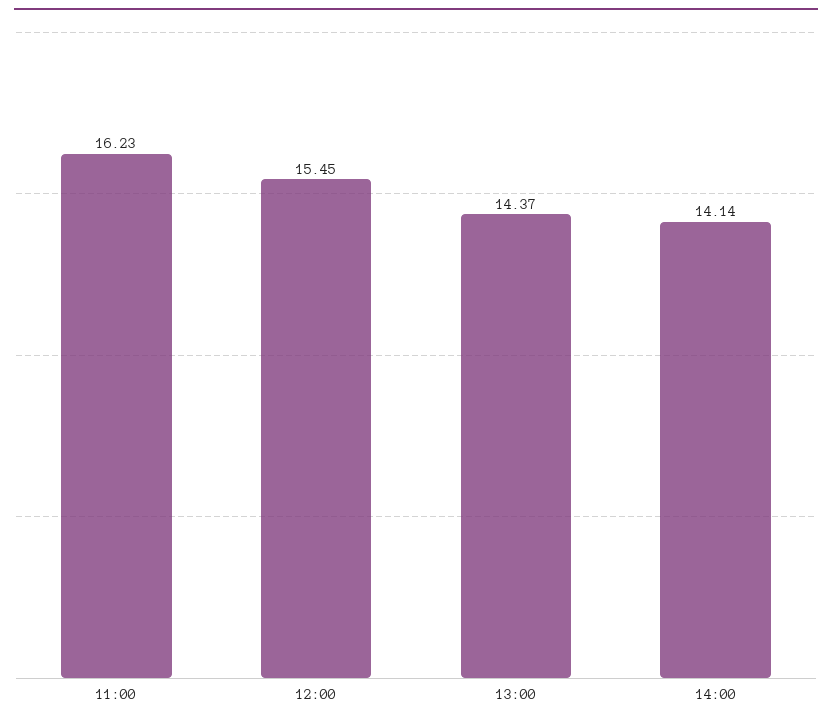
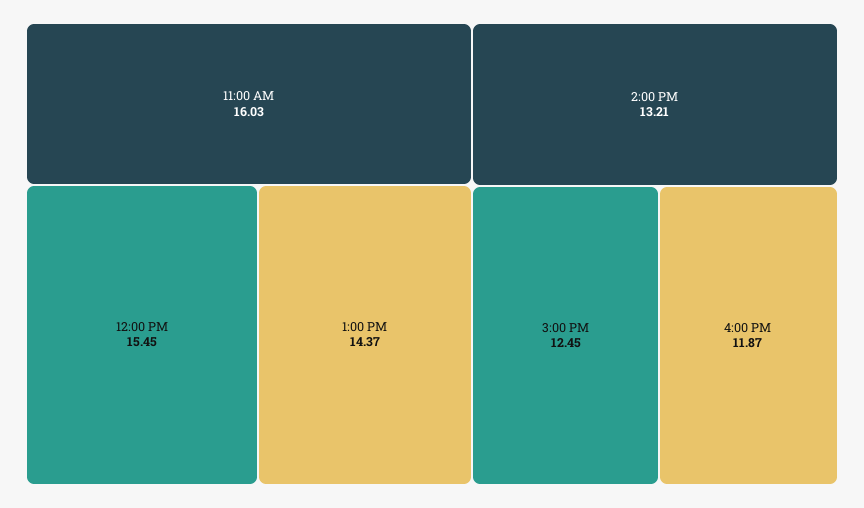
11:00: 16.23 -> 16.03
14:00: 14.14 -> 13.21
3:00 PM: none -> 12.45
4:00 PM: none -> 11.87

